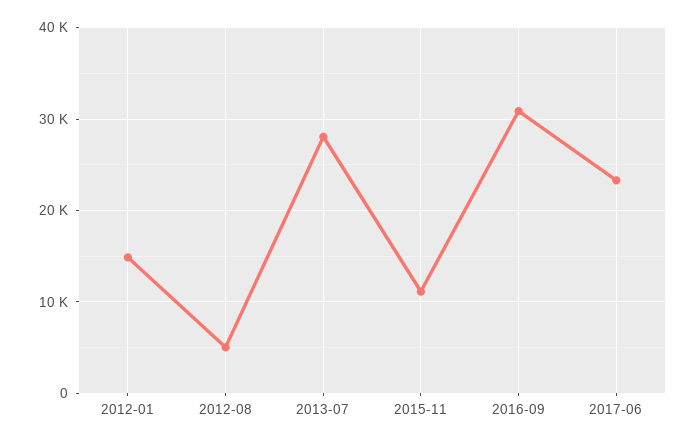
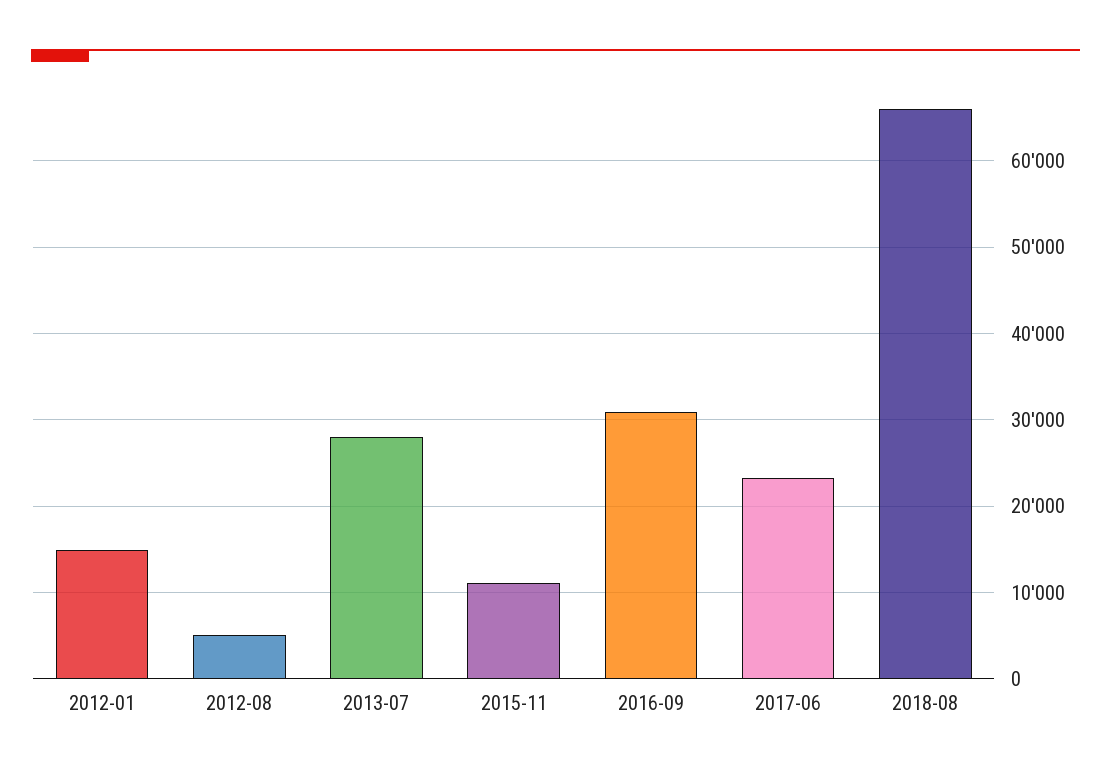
2018-08: none -> 66000

